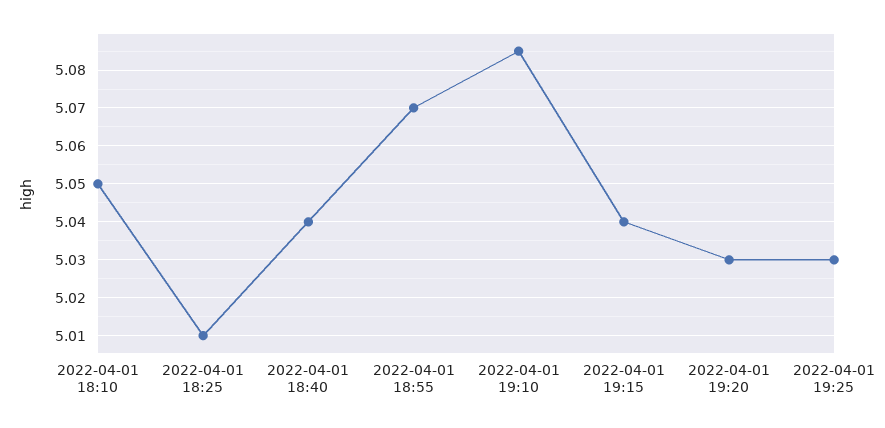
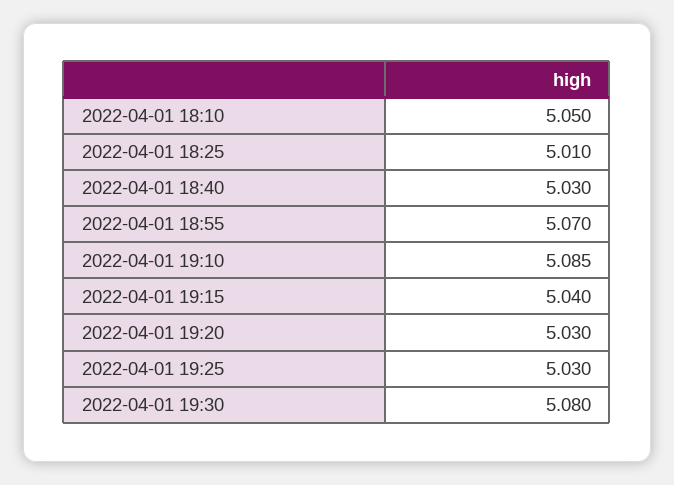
2022-04-01 18:40: 5.04 -> 5.03
2022-04-01 19:30: none -> 5.08

